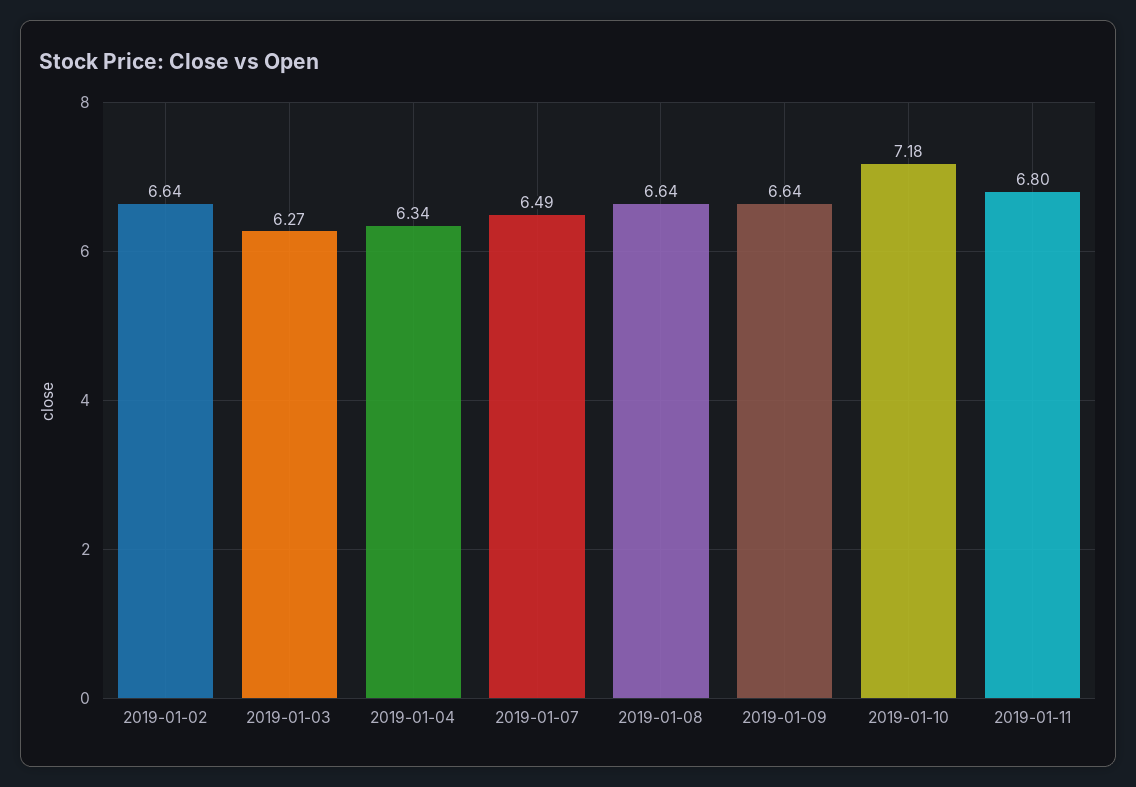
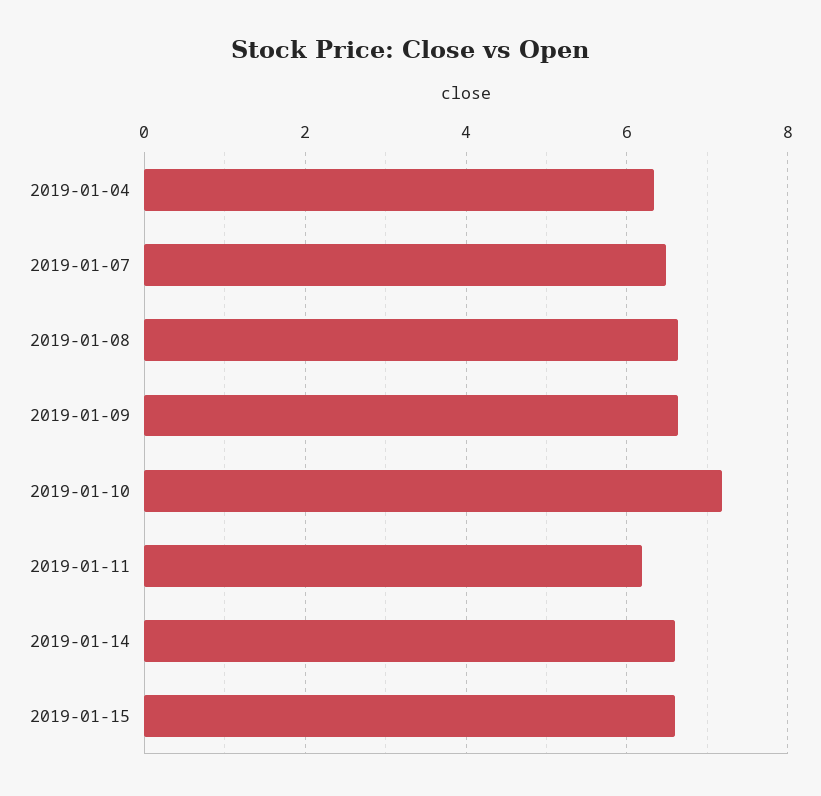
2019-01-02: 6.64 -> none
2019-01-03: 6.27 -> none
2019-01-11: 6.8 -> 6.2
2019-01-14: none -> 6.6
2019-01-15: none -> 6.6

